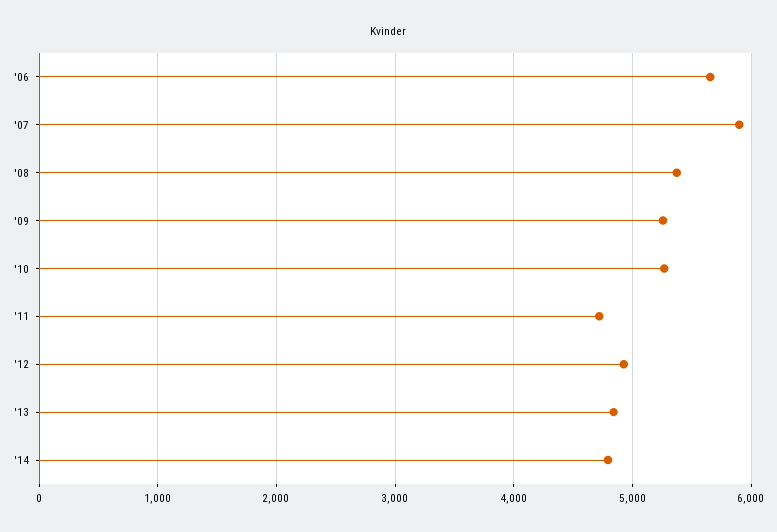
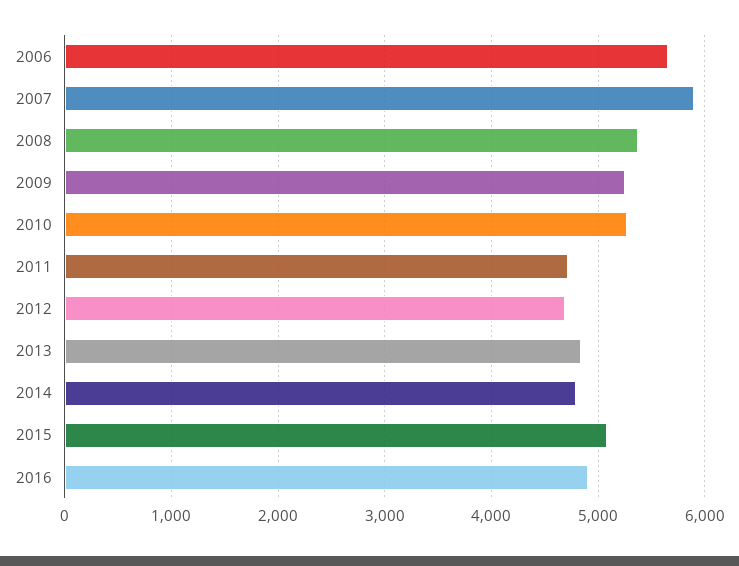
'12: 4900 -> 4700
2015: none -> 5100
2016: none -> 4900

